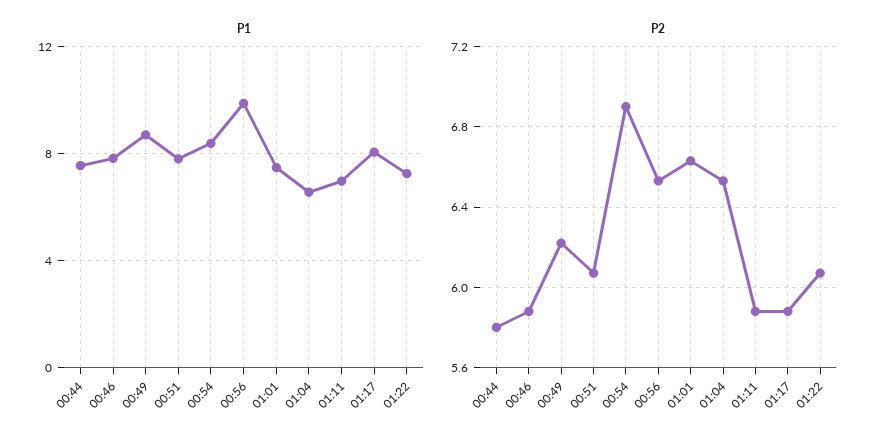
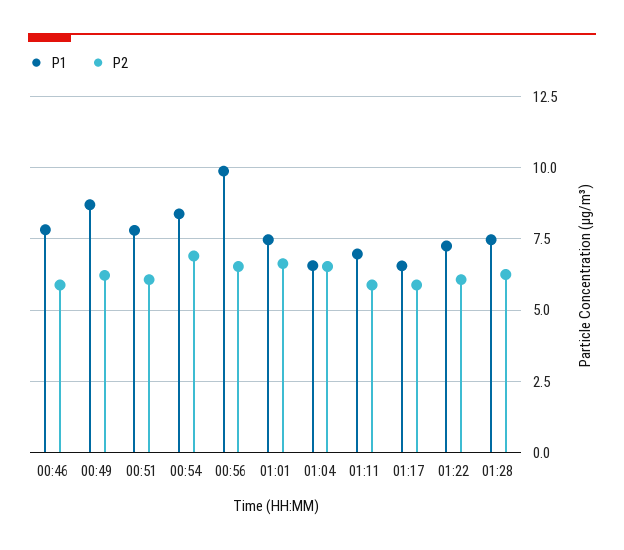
P1, 00:44: 7.5 -> none
P1, 01:17: 8 -> 6.5
P2, 00:44: 5.8 -> none
P1, 01:28: none -> 7.5
P2, 01:28: none -> 6.25

